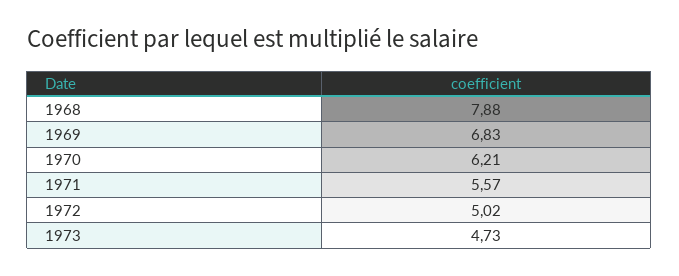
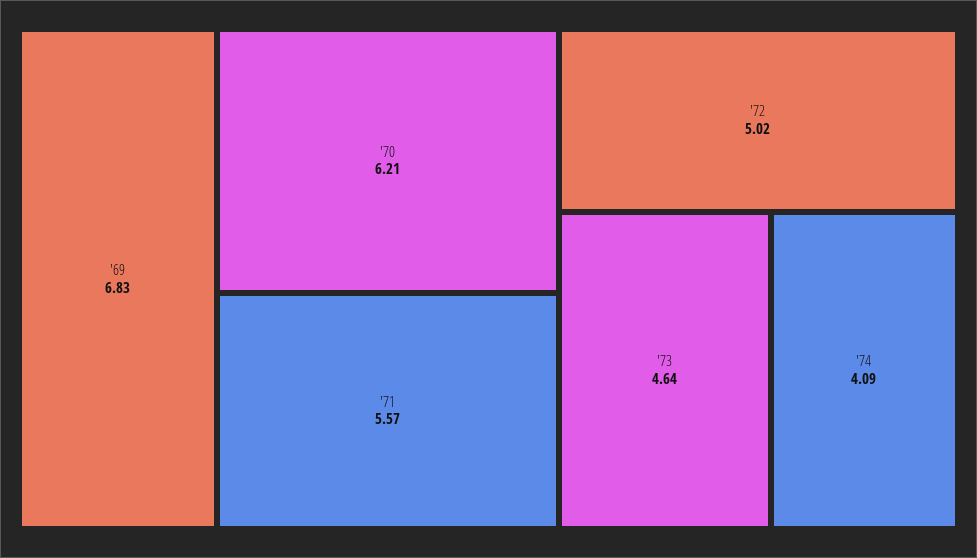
1968: 7.88 -> none
1973: 4.73 -> 4.64
'74: none -> 4.09

